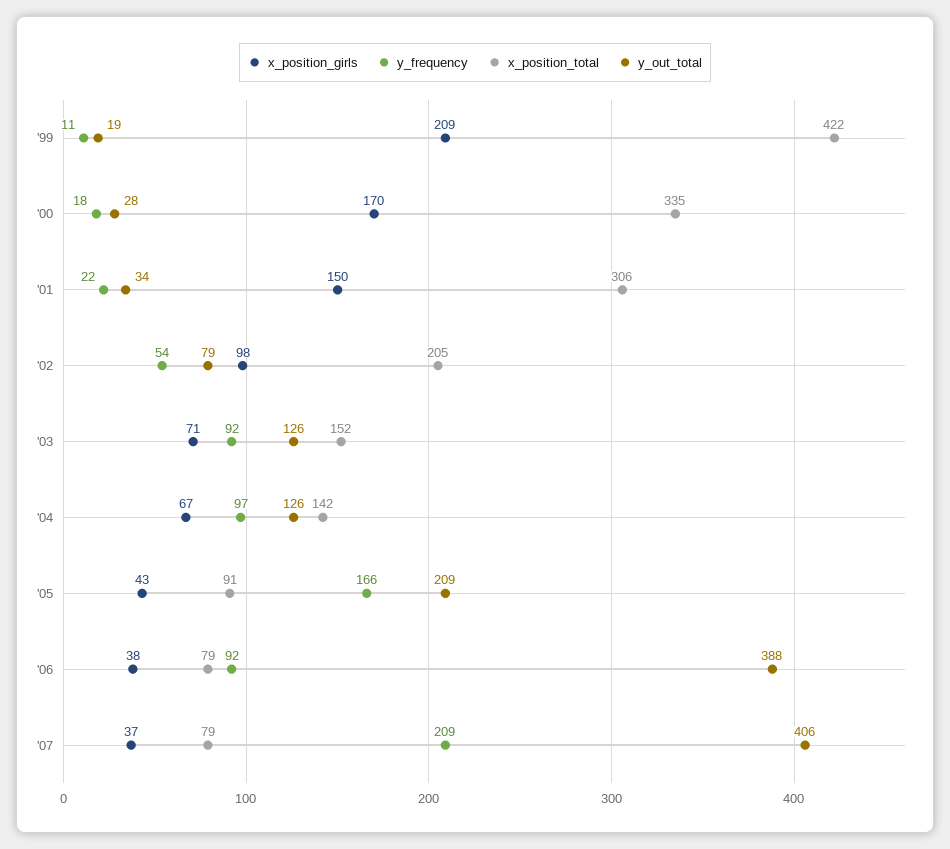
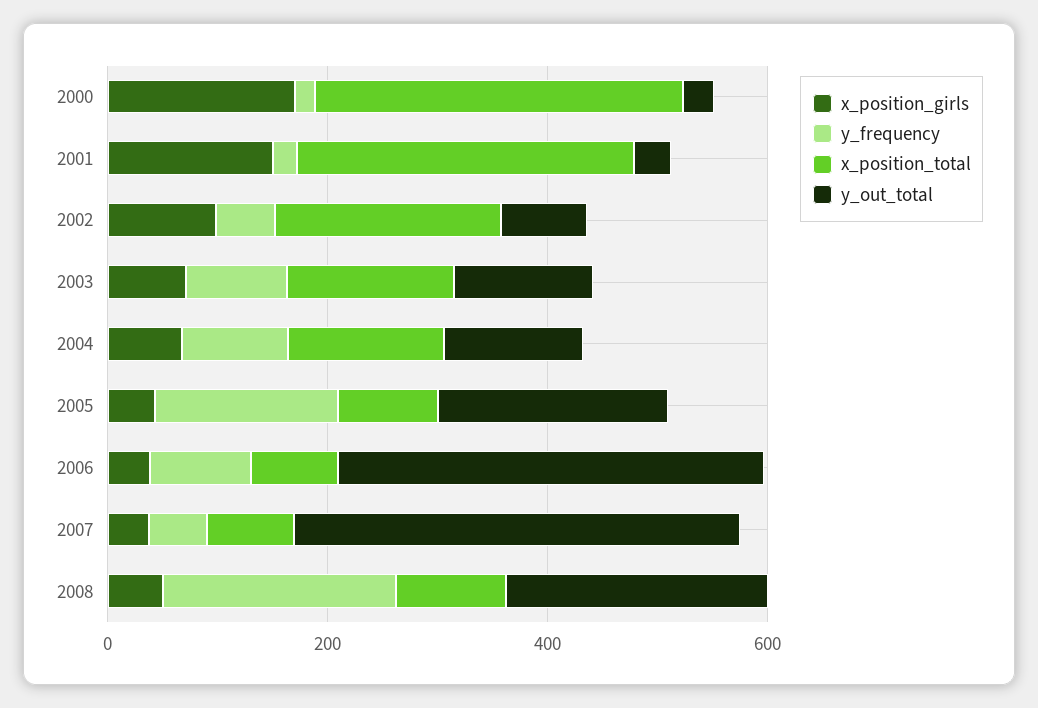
x_position_girls, '99: 209 -> none
y_frequency, '99: 11 -> none
x_position_total, '99: 422 -> none
y_out_total, '99: 19 -> none
y_frequency, '07: 209 -> 50
x_position_girls, 2008: none -> 50
y_frequency, 2008: none -> 200
x_position_total, 2008: none -> 100
y_out_total, 2008: none -> 250

